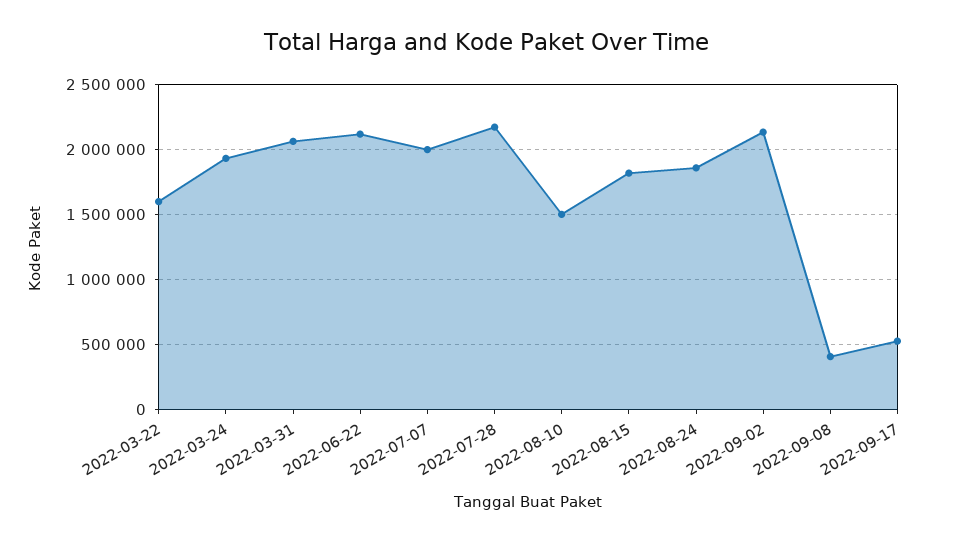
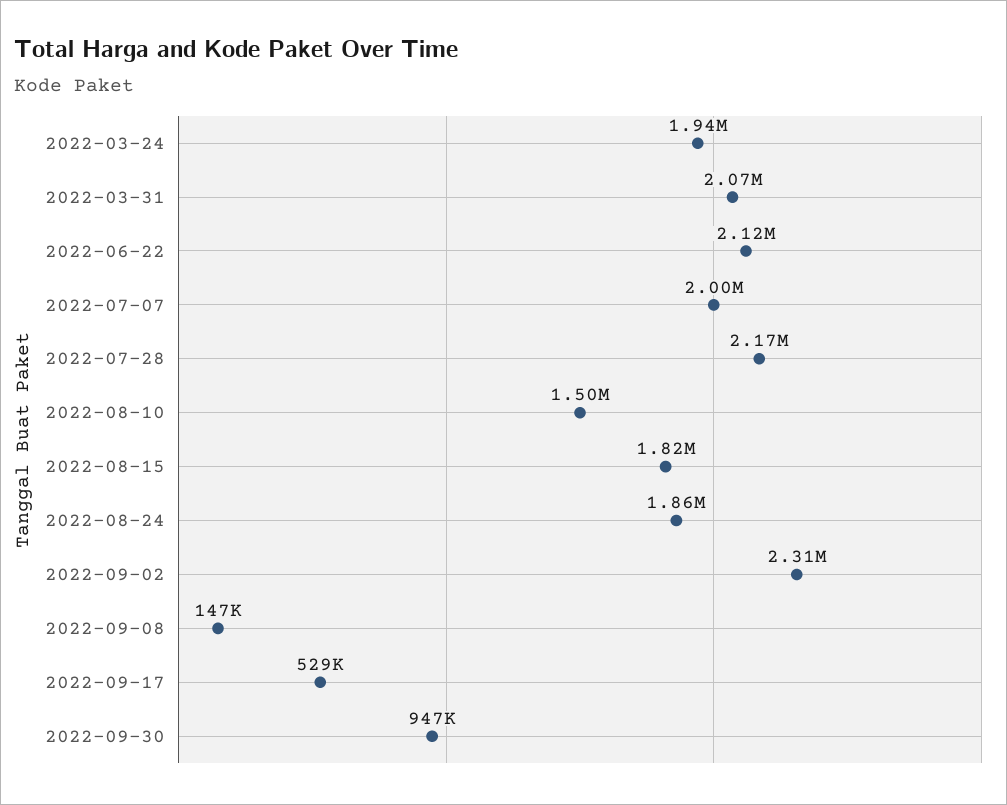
2022-03-22: 1600000 -> none
2022-09-02: 2150000 -> 2310000
2022-09-08: 400000 -> 147000
2022-09-30: none -> 947000

